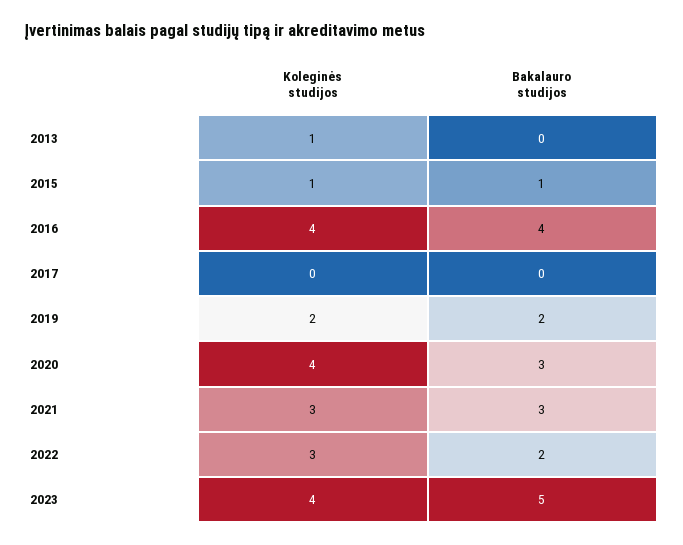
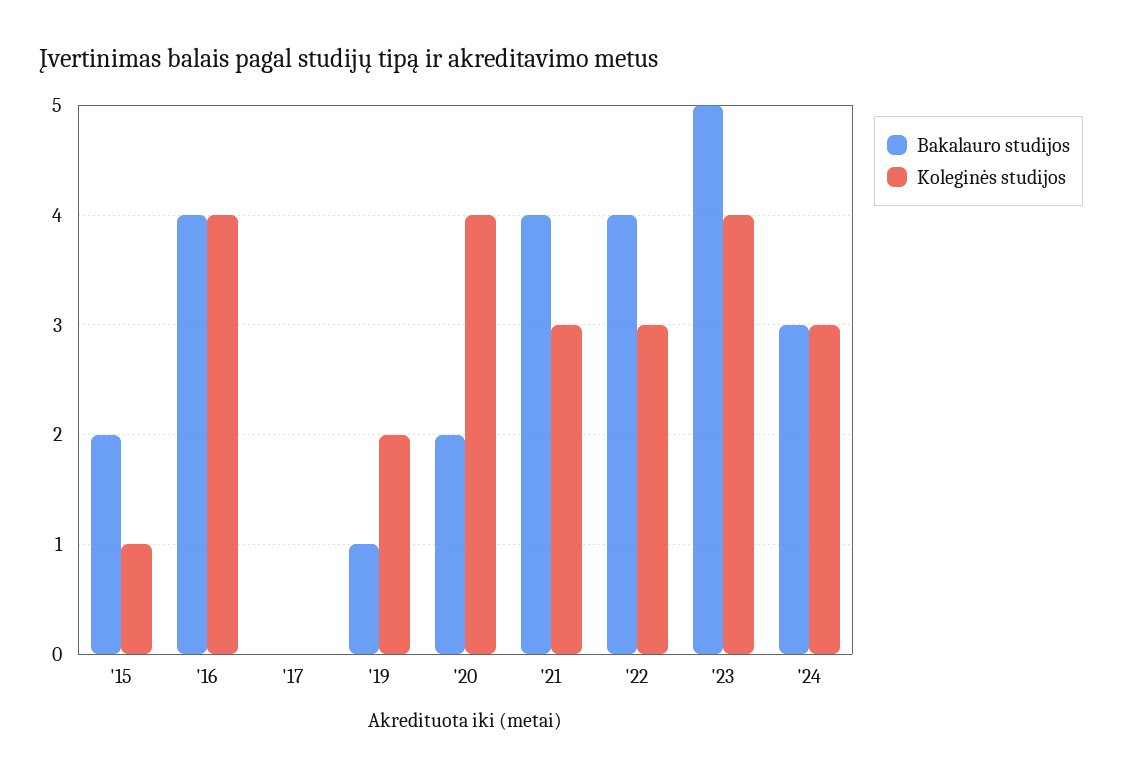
Koleginės studijos, 2013: 1 -> none
Bakalauro studijos, 2013: 0 -> none
Bakalauro studijos, 2015: 1 -> 2
Bakalauro studijos, 2019: 2 -> 1
Bakalauro studijos, 2020: 3 -> 2
Bakalauro studijos, 2021: 3 -> 4
Bakalauro studijos, 2022: 2 -> 4
Bakalauro studijos, '24: none -> 3
Koleginės studijos, '24: none -> 3

